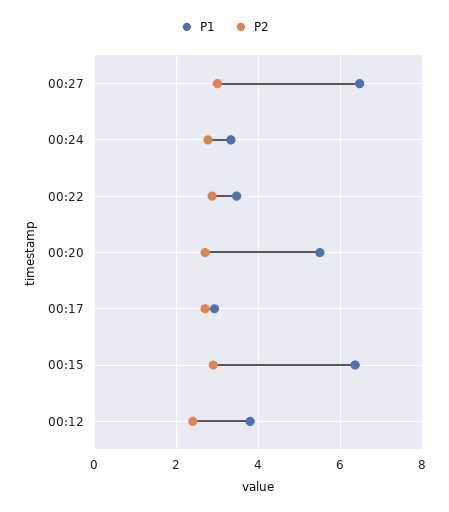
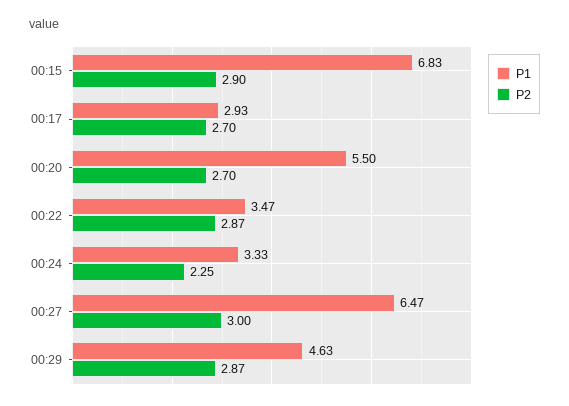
P2, 00:24: 2.8 -> 2.25
P1, 00:15: 6.4 -> 6.83
P1, 00:12: 3.8 -> none
P2, 00:12: 2.4 -> none
P1, 00:29: none -> 4.63
P2, 00:29: none -> 2.87

